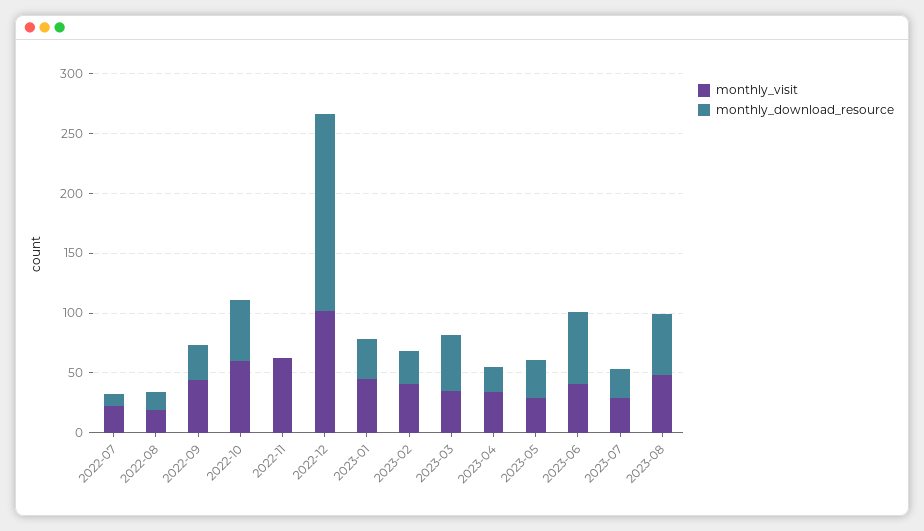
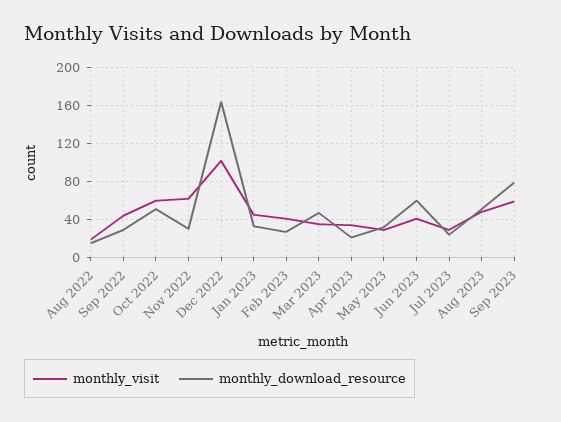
monthly_visit, 2022-07: 20 -> none
monthly_download_resource, 2022-07: 10 -> none
monthly_download_resource, 2022-11: 0 -> 30
monthly_visit, Sep 2023: none -> 60
monthly_download_resource, Sep 2023: none -> 80

